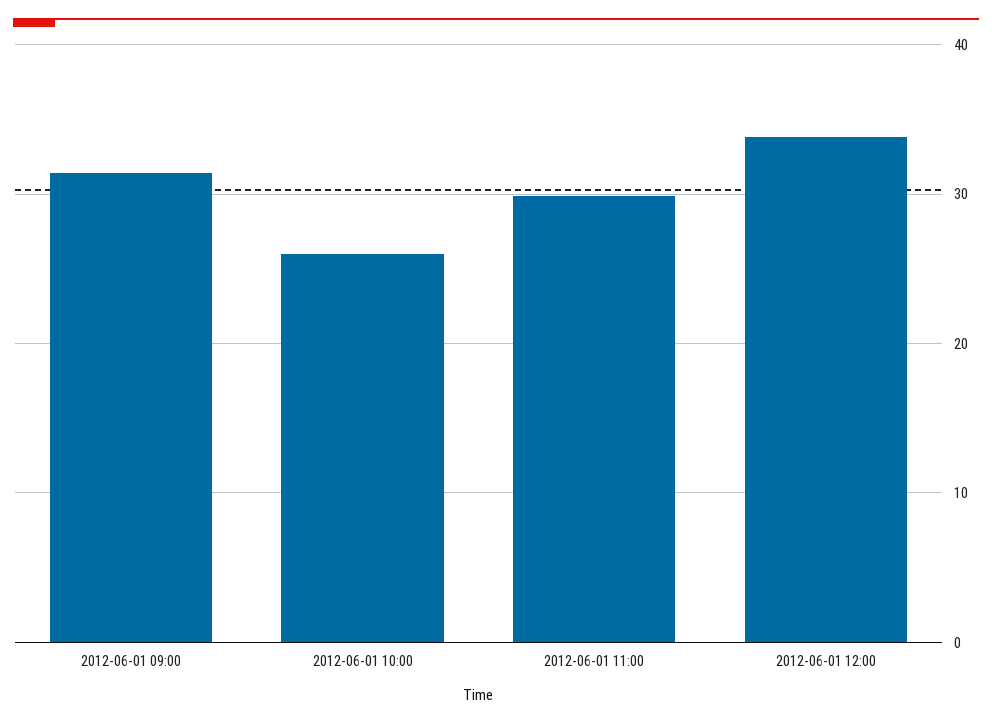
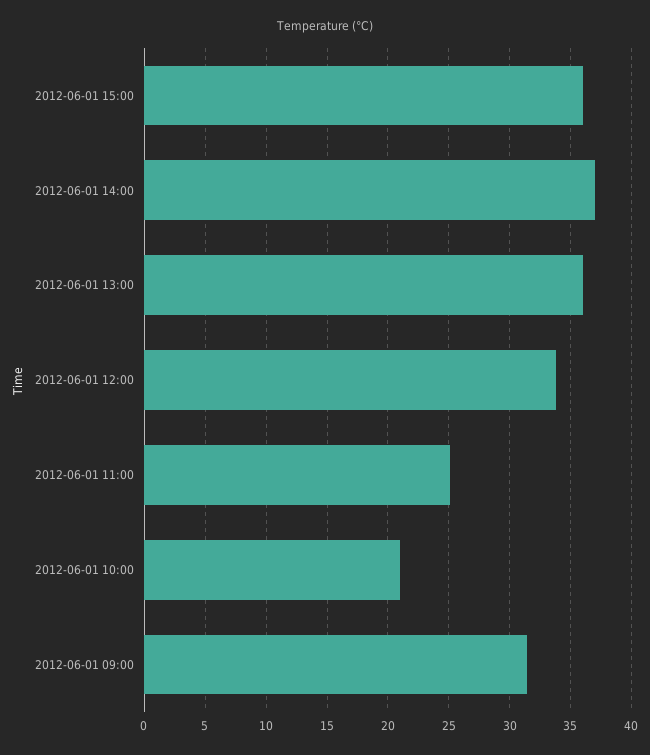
2012-06-01 10:00: 26 -> 21
2012-06-01 11:00: 30 -> 25
2012-06-01 15:00: none -> 36
2012-06-01 14:00: none -> 37
2012-06-01 13:00: none -> 36

